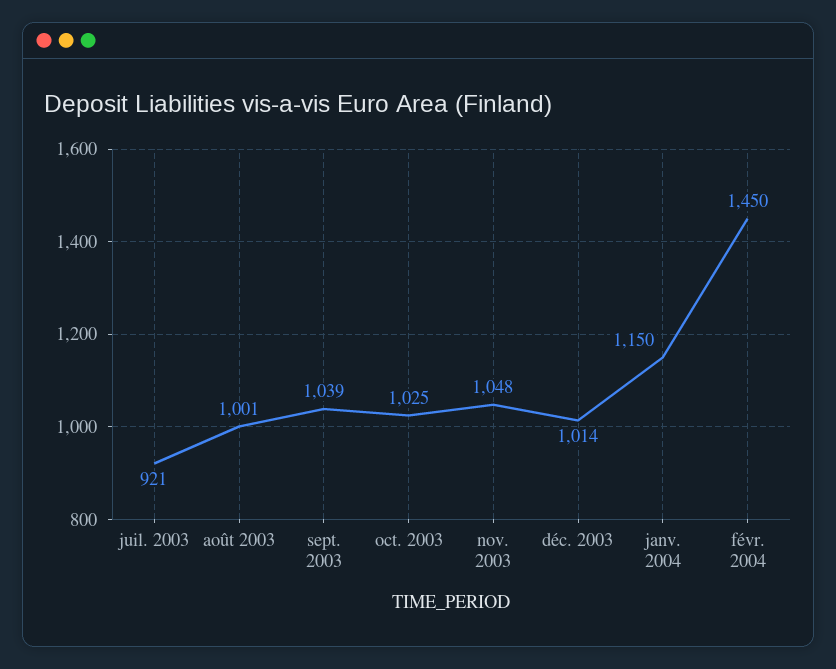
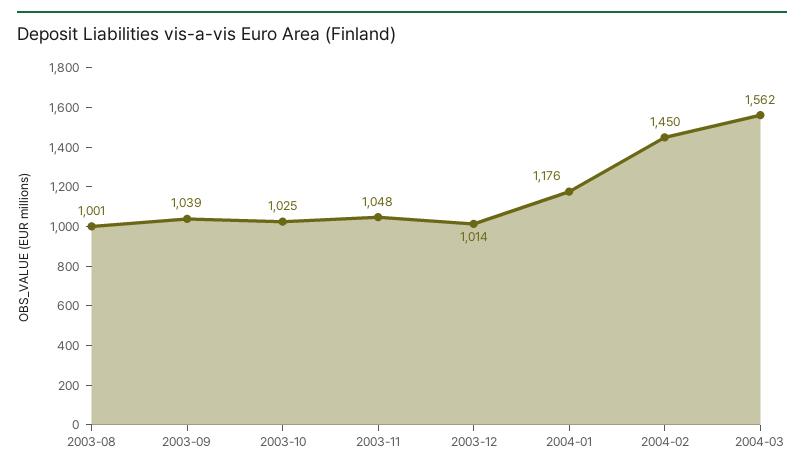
juil. 2003: 921 -> none
janv. 2004: 1150 -> 1176
2004-03: none -> 1562

